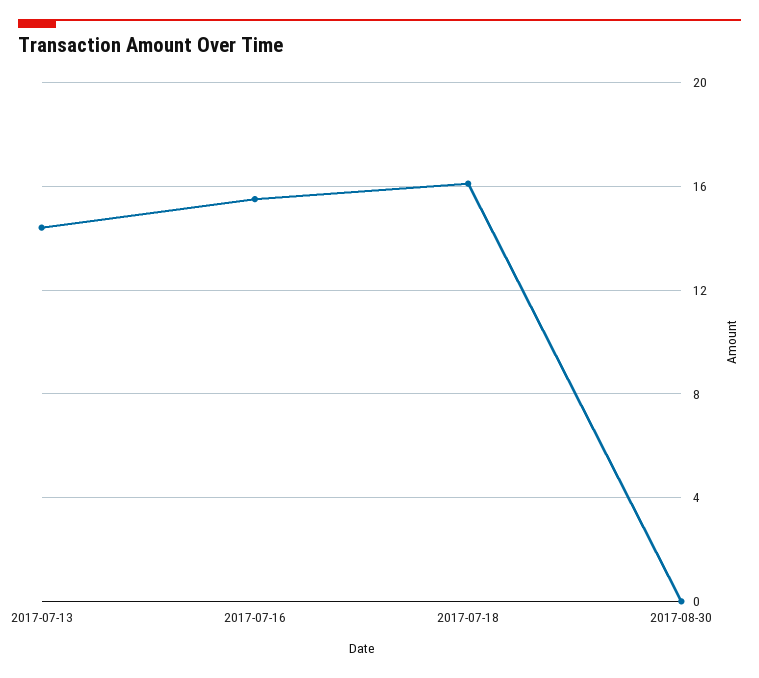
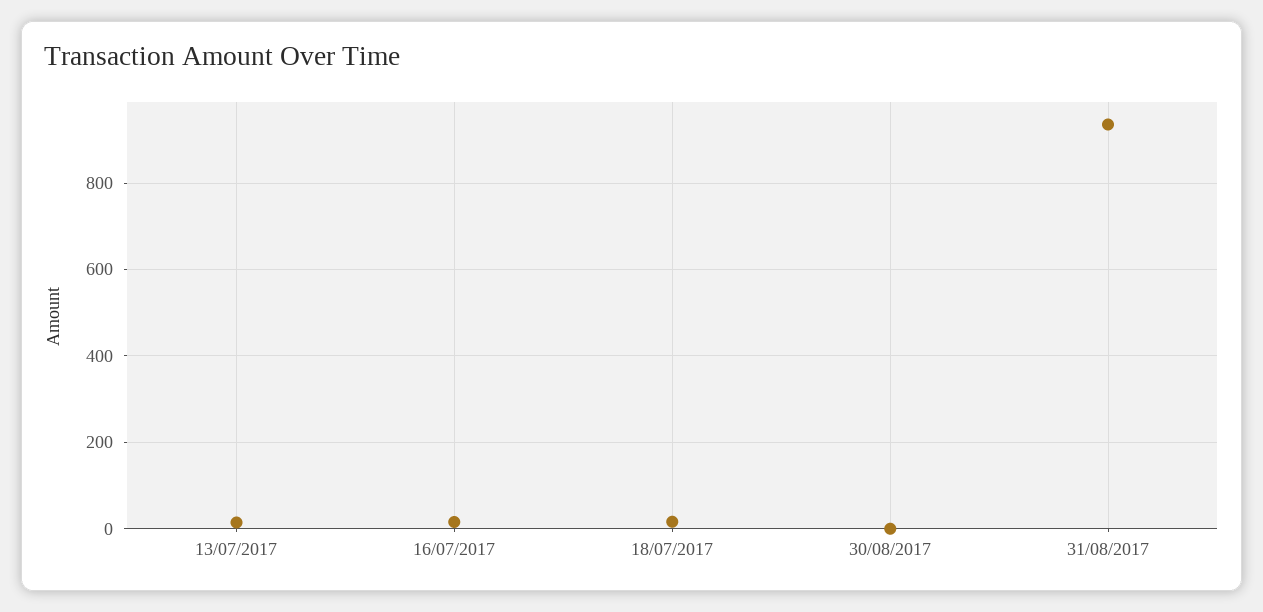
31/08/2017: none -> 940

